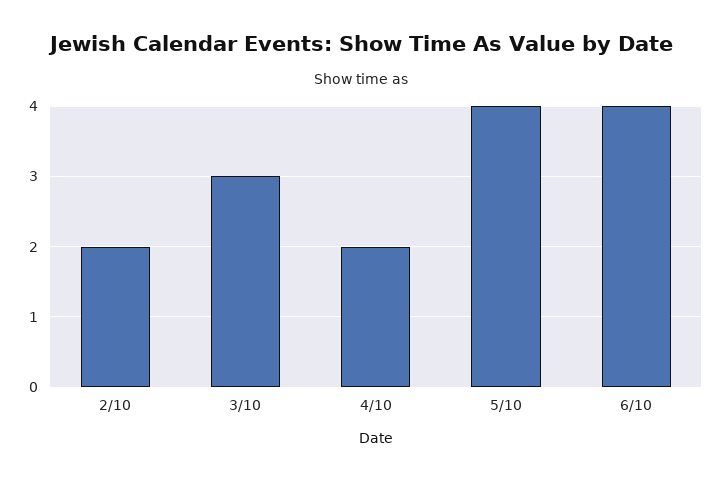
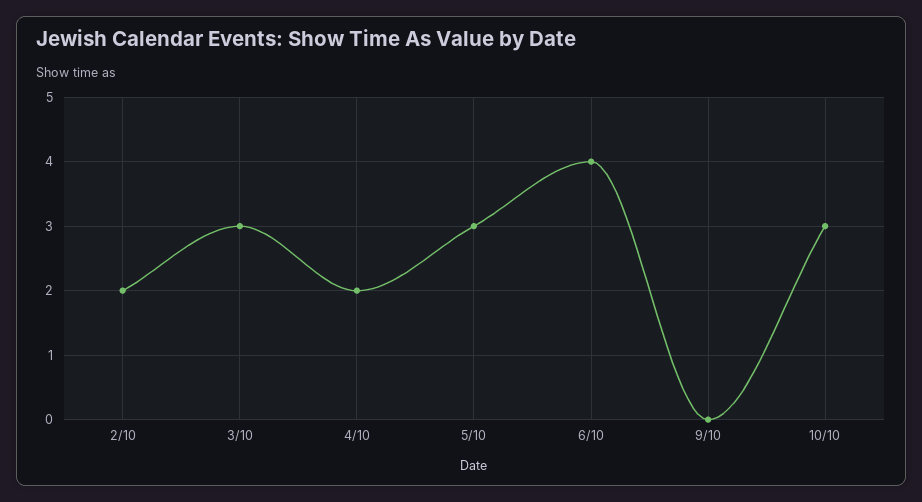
5/10: 4 -> 3
9/10: none -> 0
10/10: none -> 3

